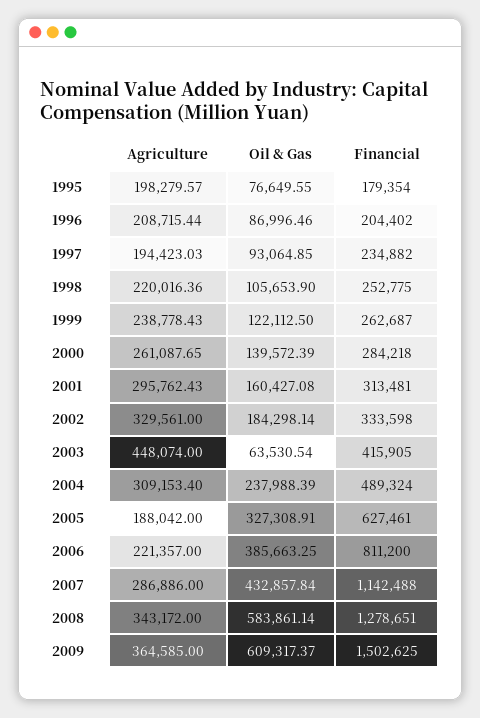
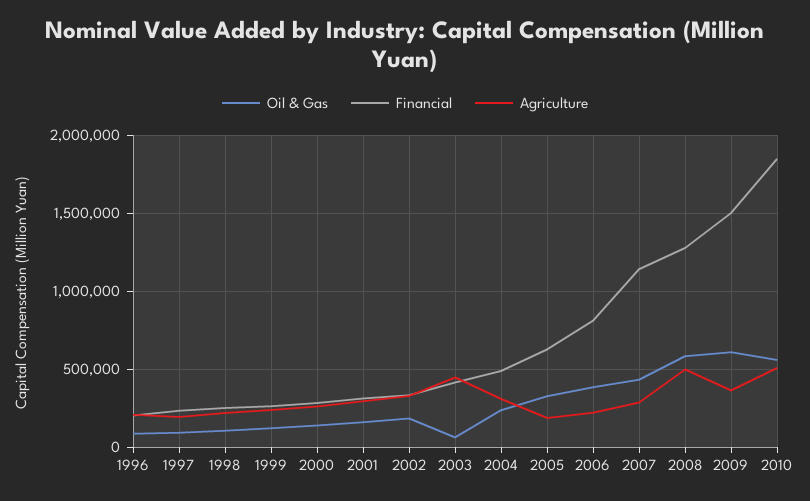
Agriculture, 1995: 198279.57 -> none
Oil & Gas, 1995: 76649.55 -> none
Financial, 1995: 179354 -> none
Agriculture, 2008: 343172 -> 500000
Oil & Gas, 2010: none -> 550000
Financial, 2010: none -> 1850000
Agriculture, 2010: none -> 500000

